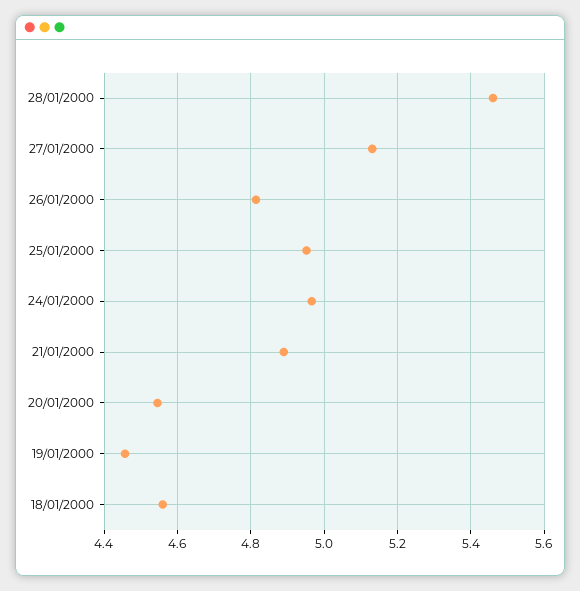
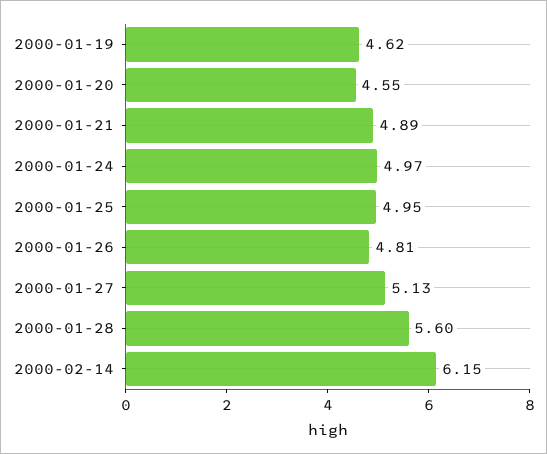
28/01/2000: 5.46 -> 5.6
19/01/2000: 4.46 -> 4.62
18/01/2000: 4.56 -> none
2000-02-14: none -> 6.15

